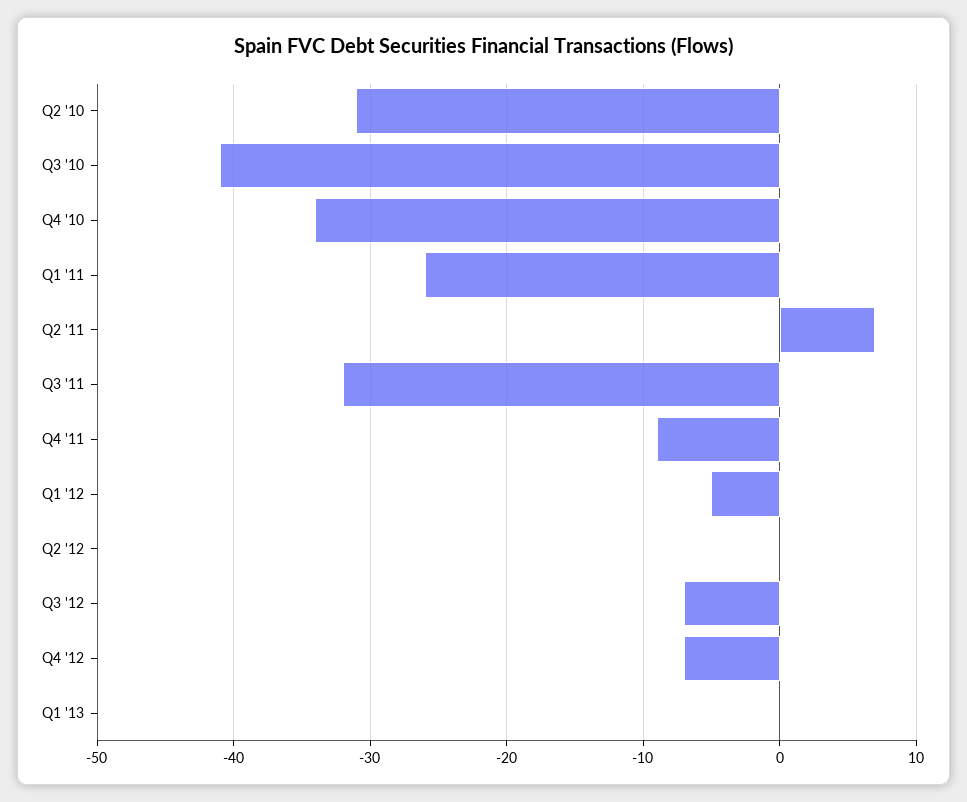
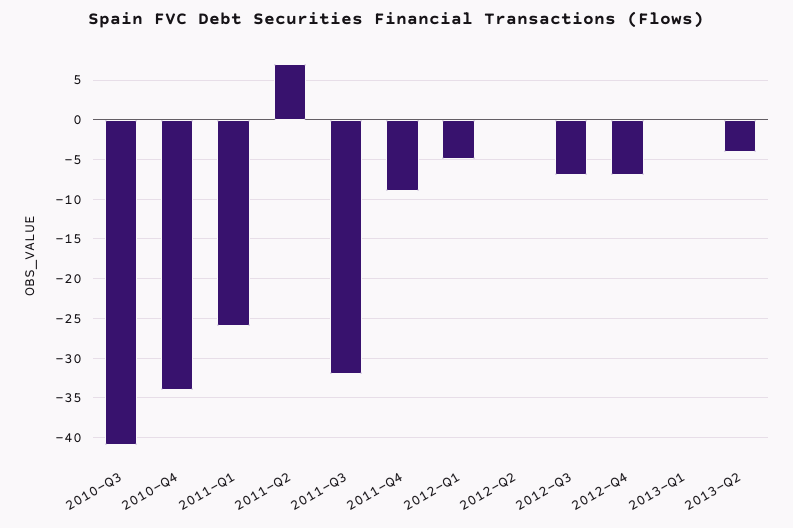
Q2 '10: -31 -> none
2013-Q2: none -> -4

